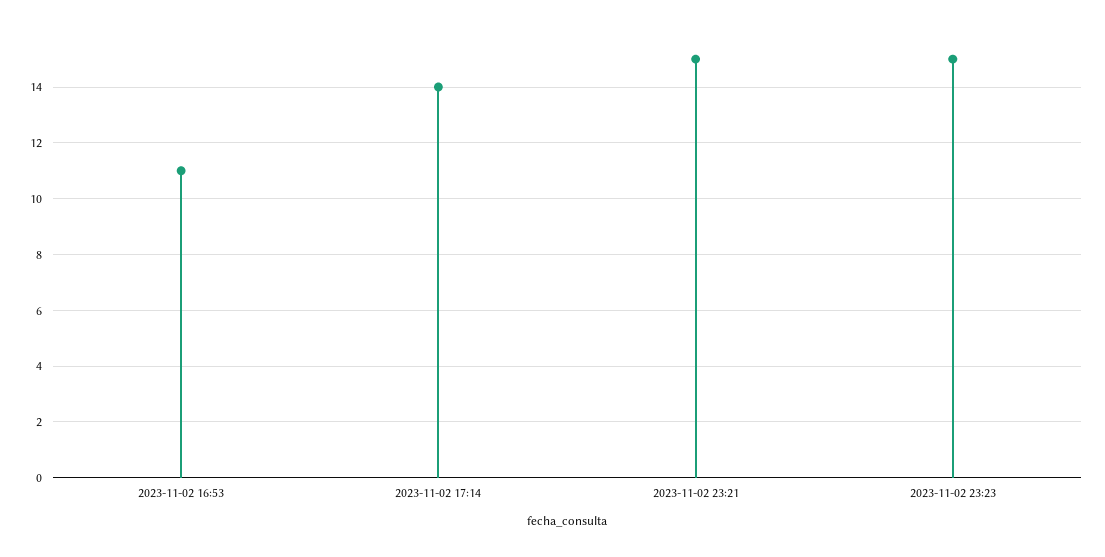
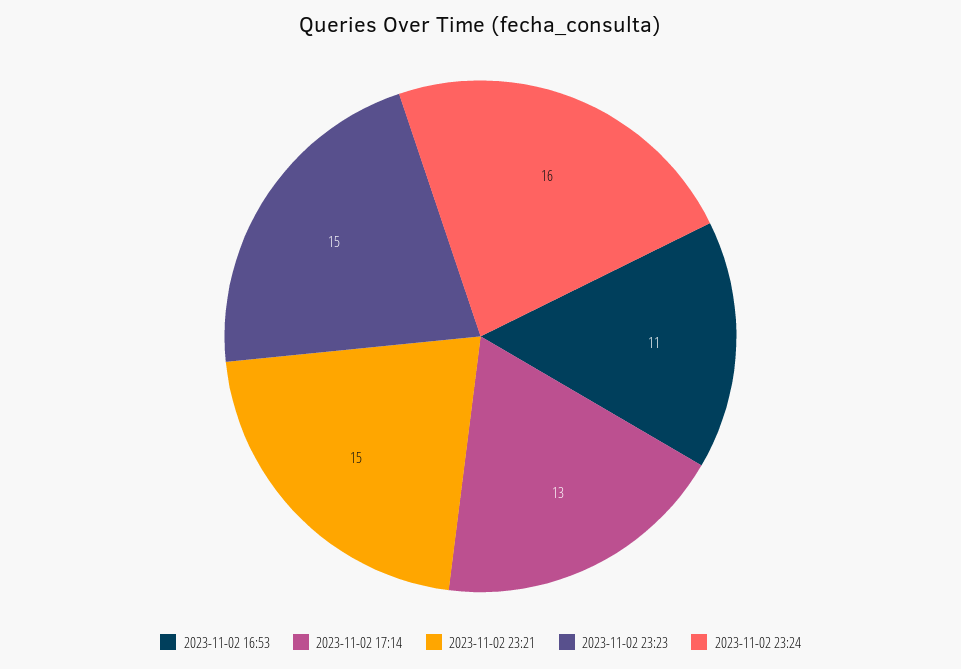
2023-11-02 17:14: 14 -> 13
2023-11-02 23:24: none -> 16

